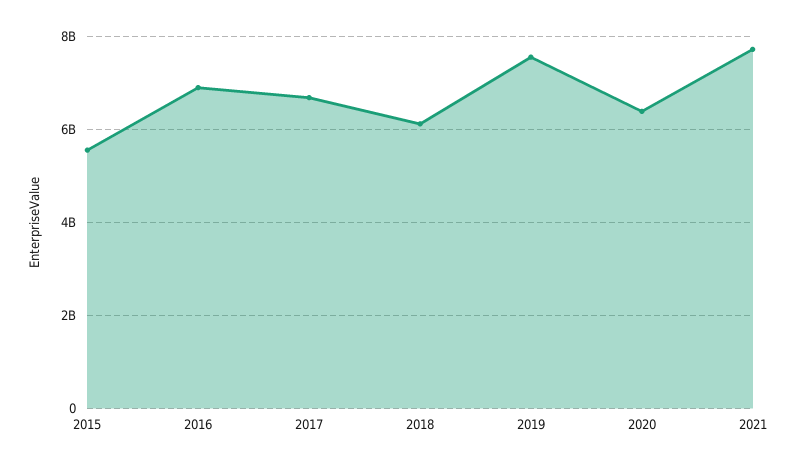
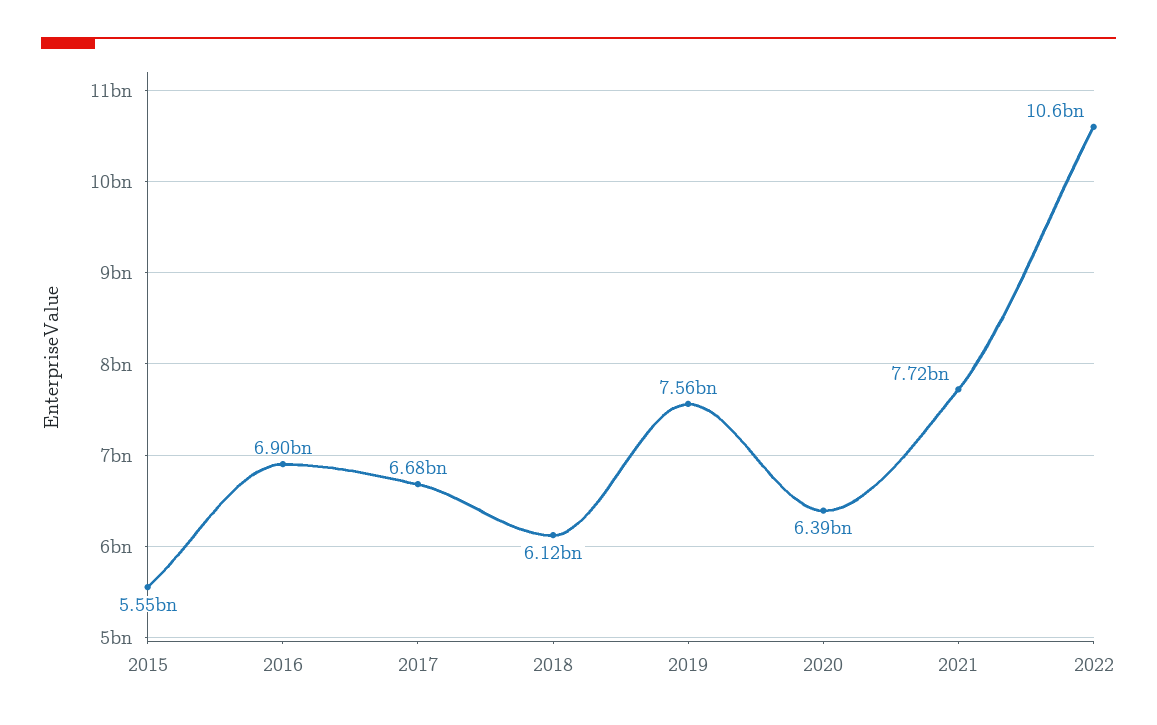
2022: none -> 10600000000

